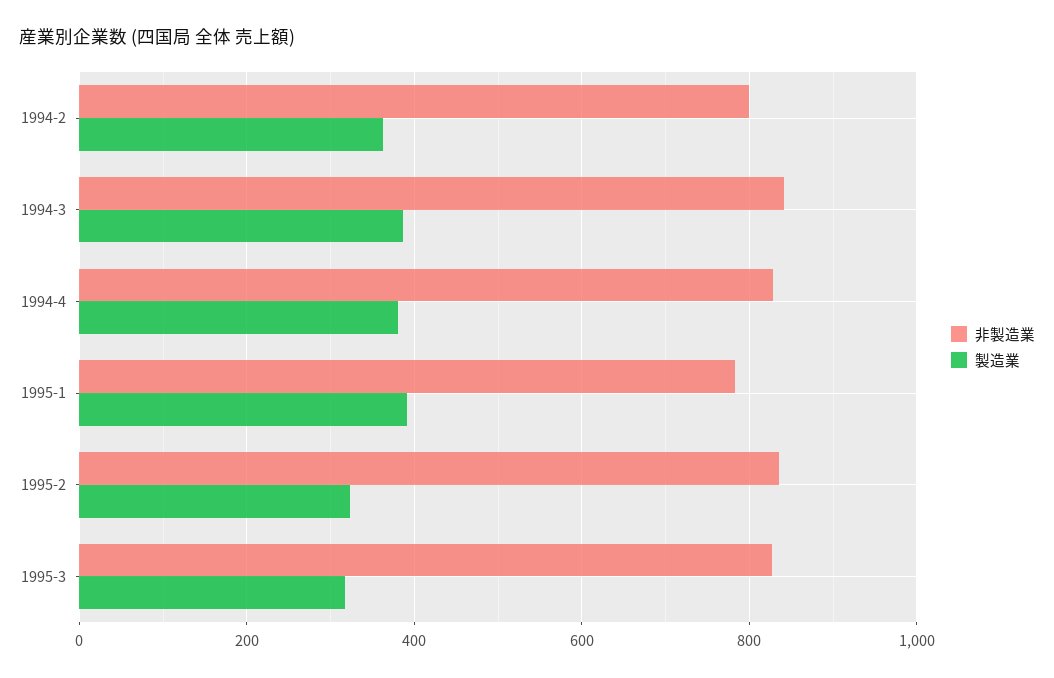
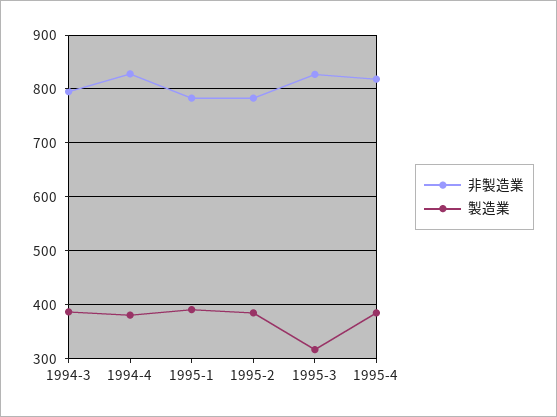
非製造業, 1994-2: 800 -> none
製造業, 1994-2: 360 -> none
非製造業, 1994-3: 840 -> 800
非製造業, 1995-2: 840 -> 780
製造業, 1995-2: 320 -> 380
非製造業, 1995-4: none -> 820
製造業, 1995-4: none -> 380

